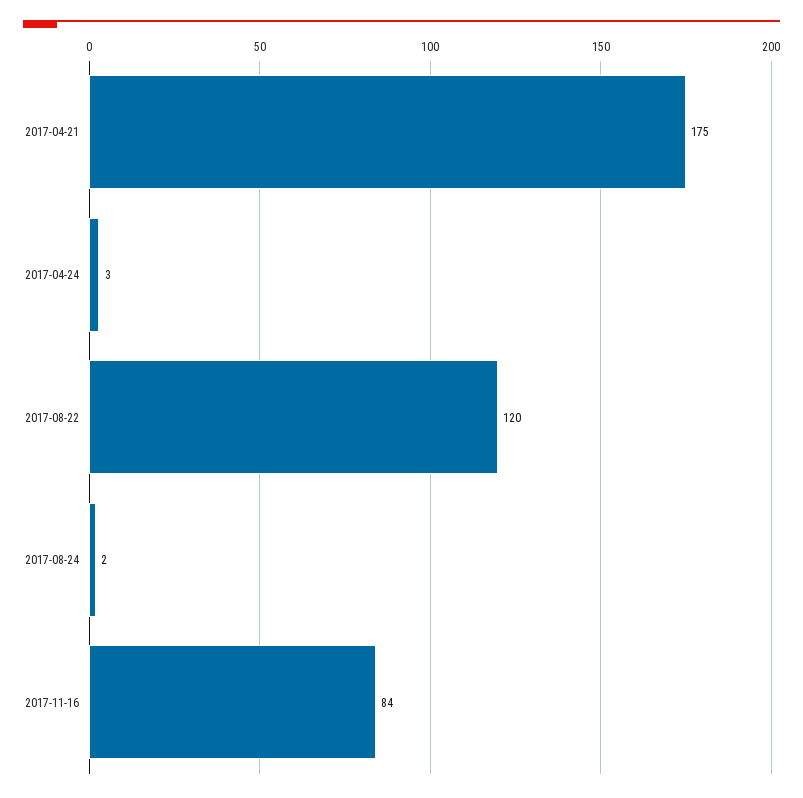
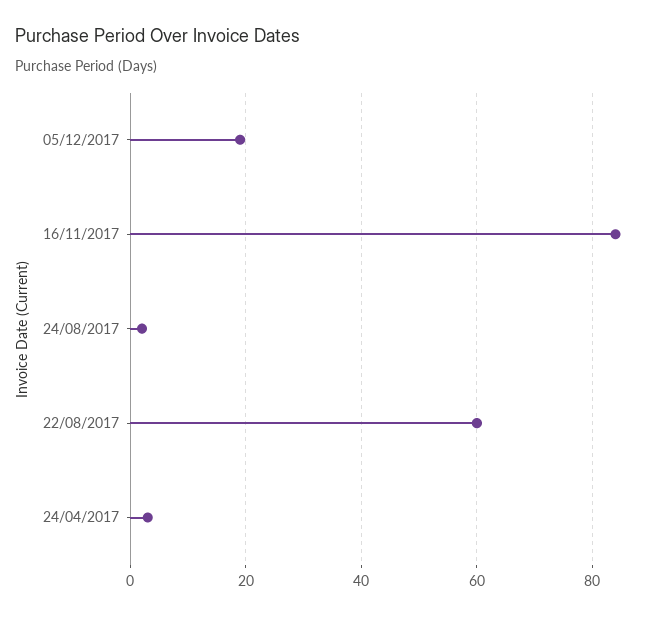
2017-04-21: 175 -> none
2017-08-22: 120 -> 60
05/12/2017: none -> 20

